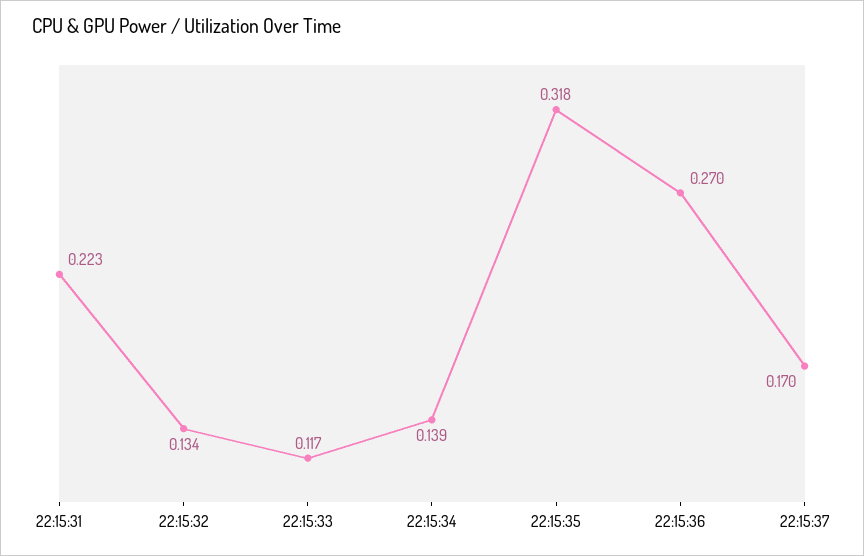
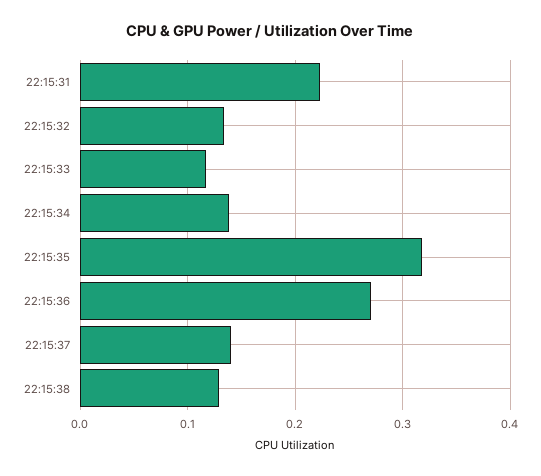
22:15:37: 0.17 -> 0.14
22:15:38: none -> 0.13

